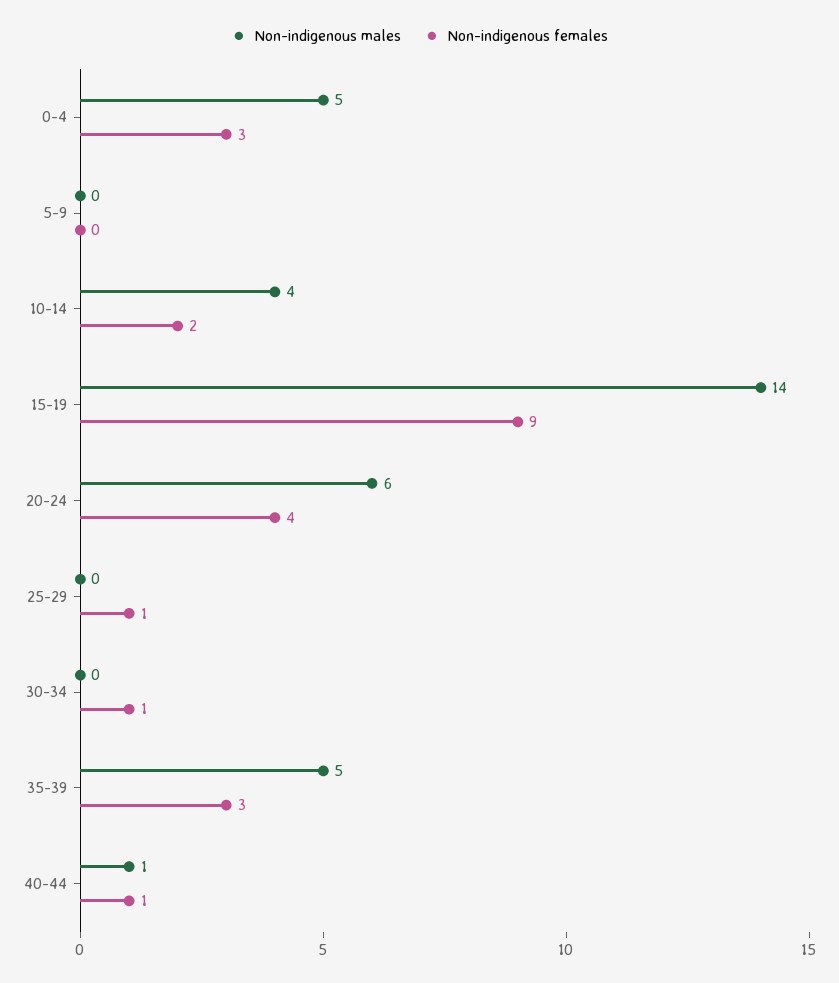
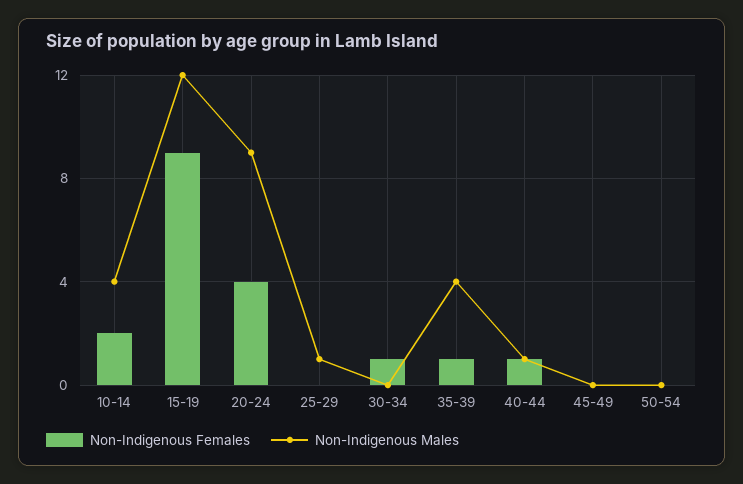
Non-indigenous males, 0-4: 5 -> none
Non-indigenous females, 0-4: 3 -> none
Non-indigenous males, 5-9: 0 -> none
Non-indigenous females, 5-9: 0 -> none
Non-indigenous males, 15-19: 14 -> 12
Non-indigenous males, 20-24: 6 -> 9
Non-indigenous males, 25-29: 0 -> 1
Non-indigenous females, 25-29: 1 -> 0
Non-indigenous males, 35-39: 5 -> 4
Non-indigenous females, 35-39: 3 -> 1
Non-indigenous females, 45-49: none -> 0
Non-indigenous males, 45-49: none -> 0
Non-indigenous females, 50-54: none -> 0
Non-indigenous males, 50-54: none -> 0

